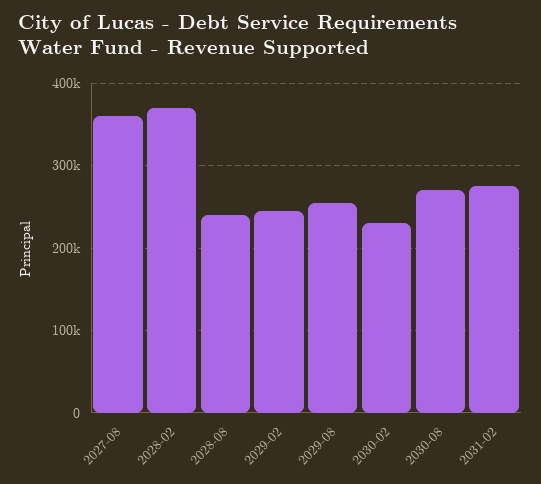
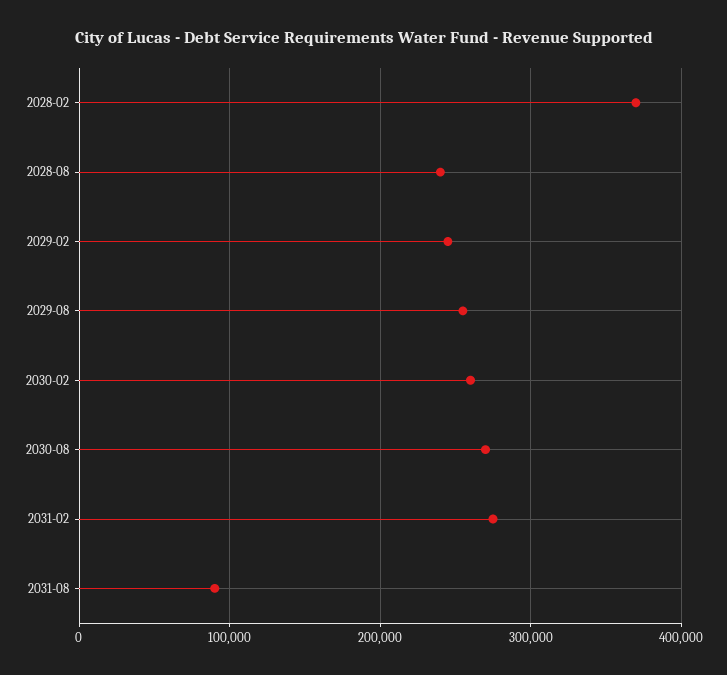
2027-08: 360000 -> none
2030-02: 230000 -> 260000
2031-08: none -> 90000

